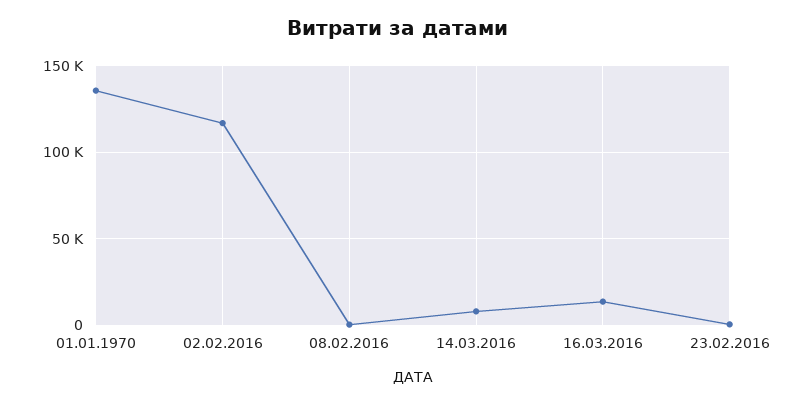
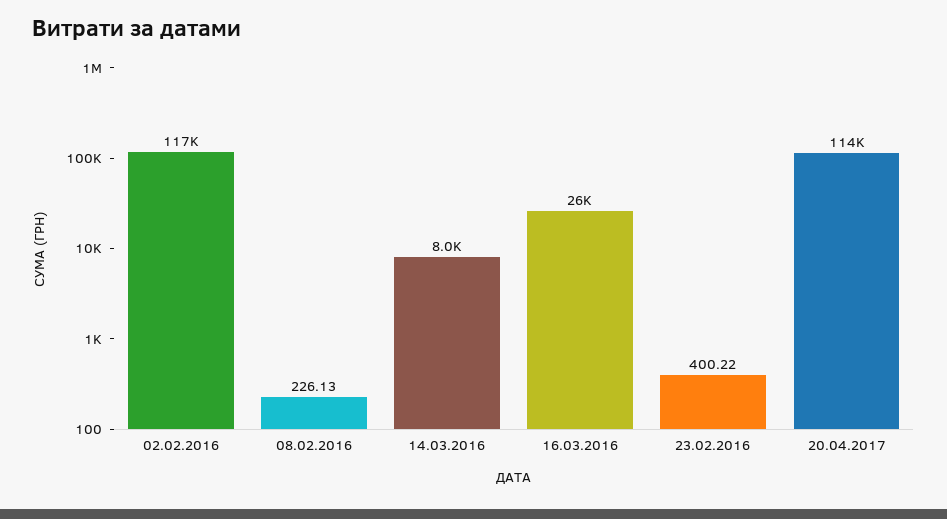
01.01.1970: 135000 -> none
16.03.2016: 15000 -> 26000
20.04.2017: none -> 114000

